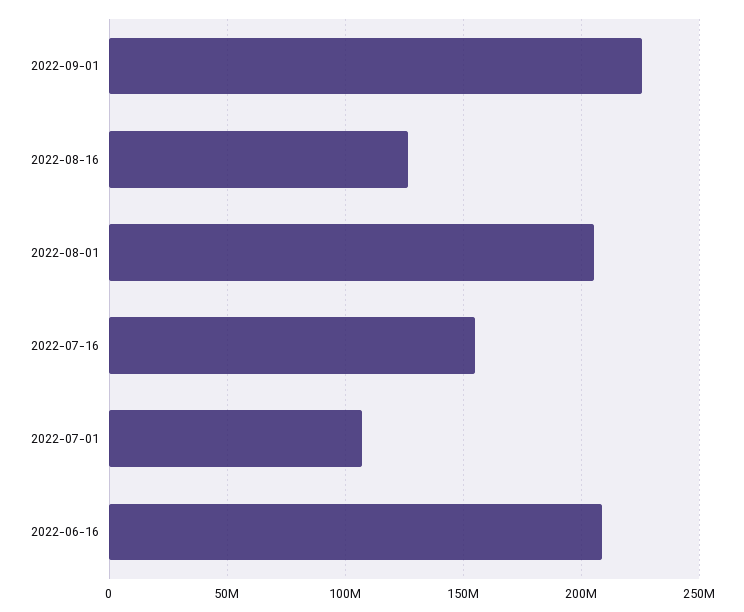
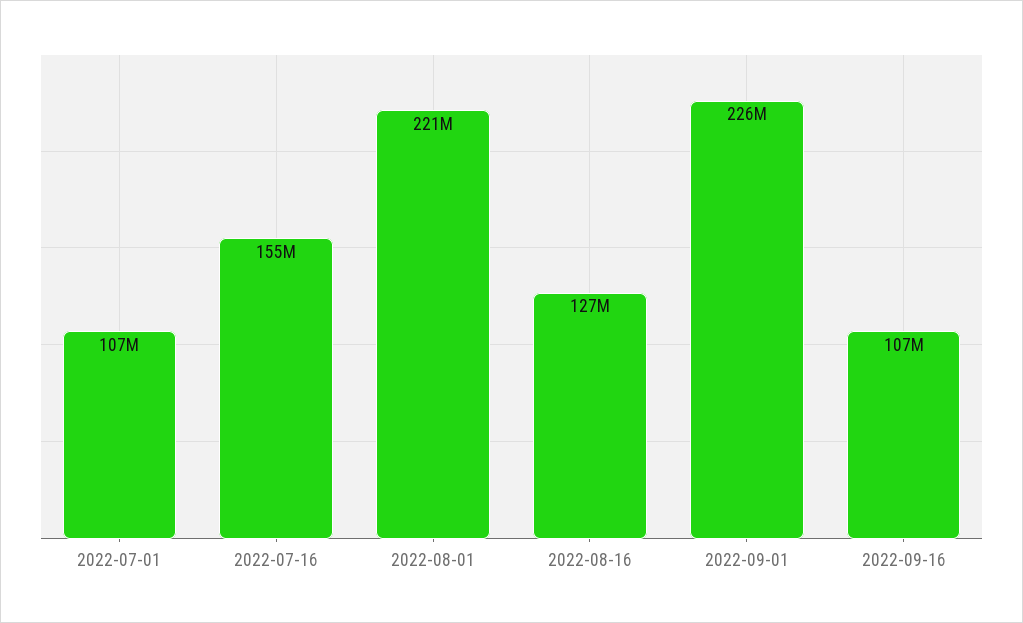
2022-08-01: 205000000 -> 221000000
2022-06-16: 210000000 -> none
2022-09-16: none -> 107000000

